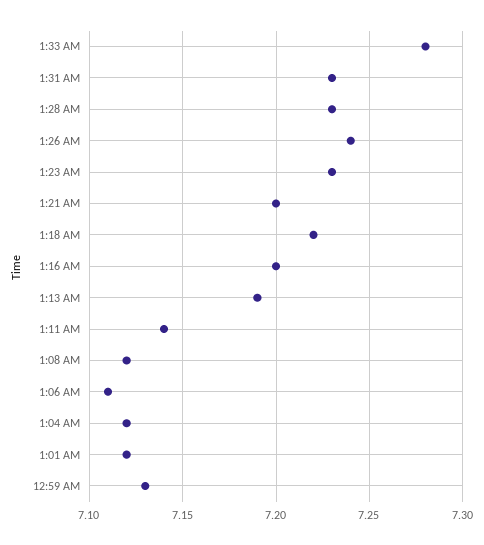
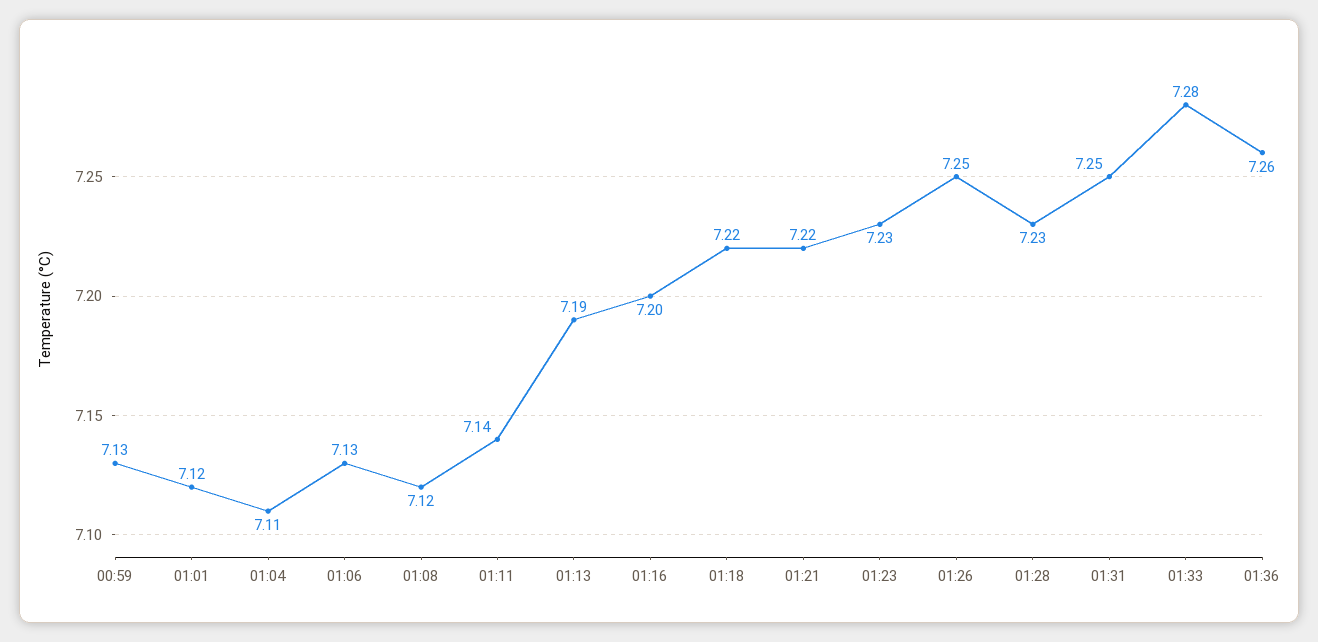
1:31 AM: 7.23 -> 7.25
1:26 AM: 7.24 -> 7.25
1:21 AM: 7.2 -> 7.22
1:06 AM: 7.11 -> 7.13
1:04 AM: 7.12 -> 7.11
01:36: none -> 7.26

